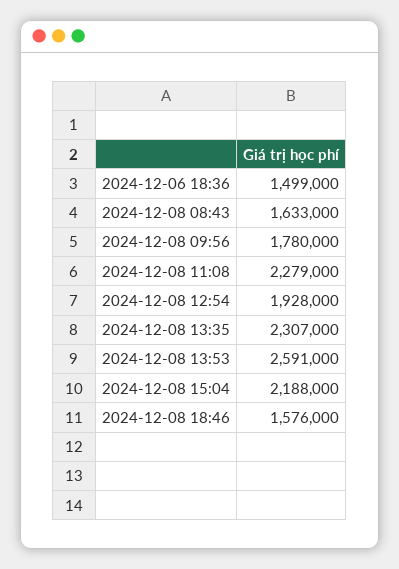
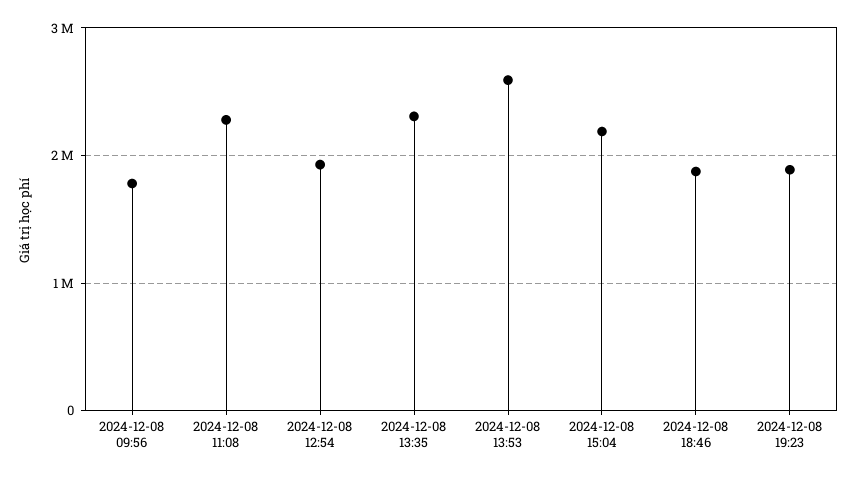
2024-12-06 18:36: 1499000 -> none
2024-12-08 08:43: 1633000 -> none
2024-12-08 18:46: 1576000 -> 1900000
2024-12-08 19:23: none -> 1900000

